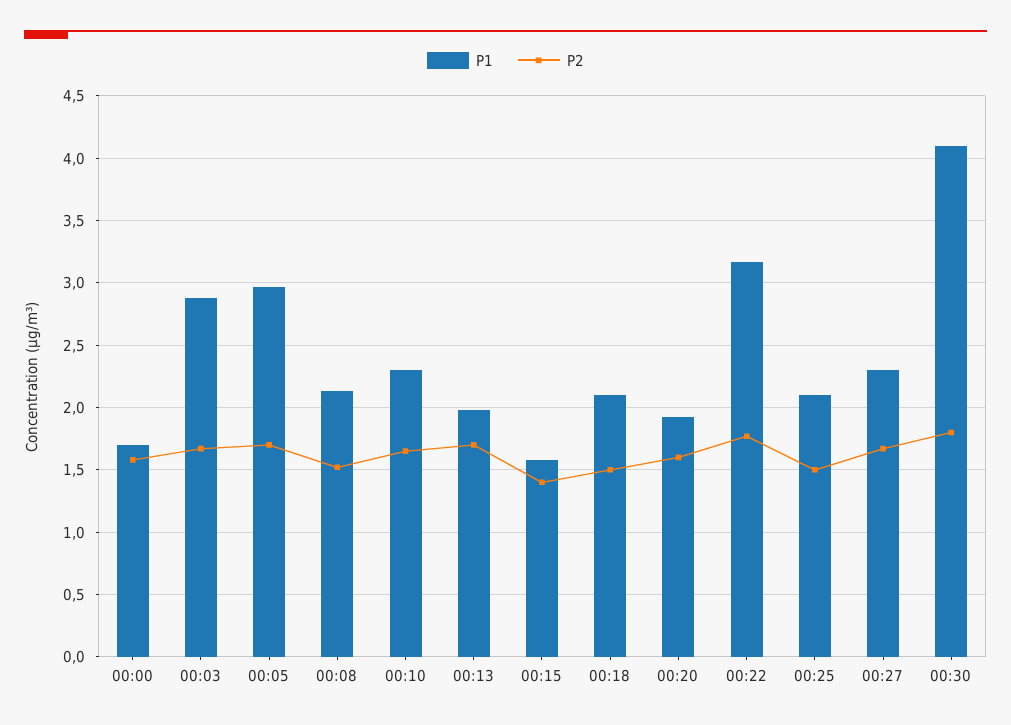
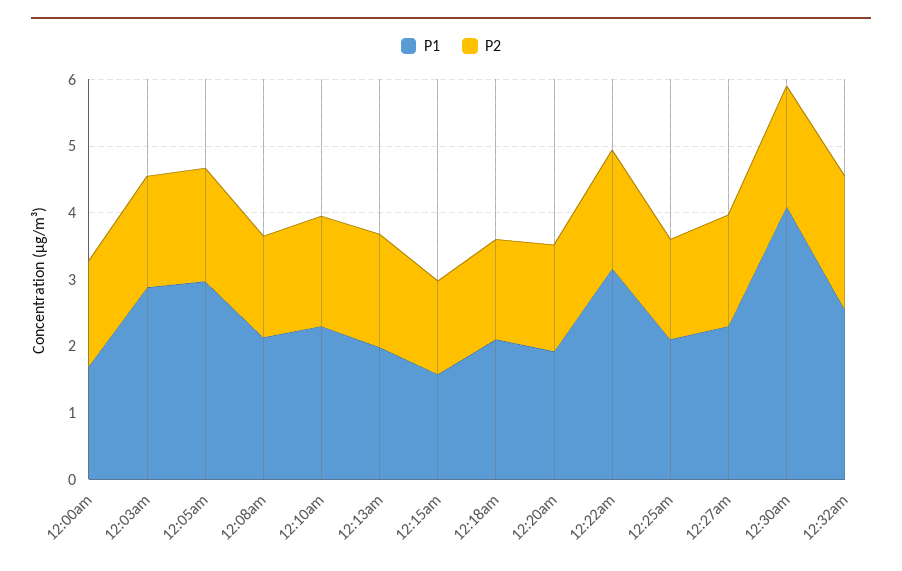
P1, 12:32am: none -> 2.6
P2, 12:32am: none -> 2

